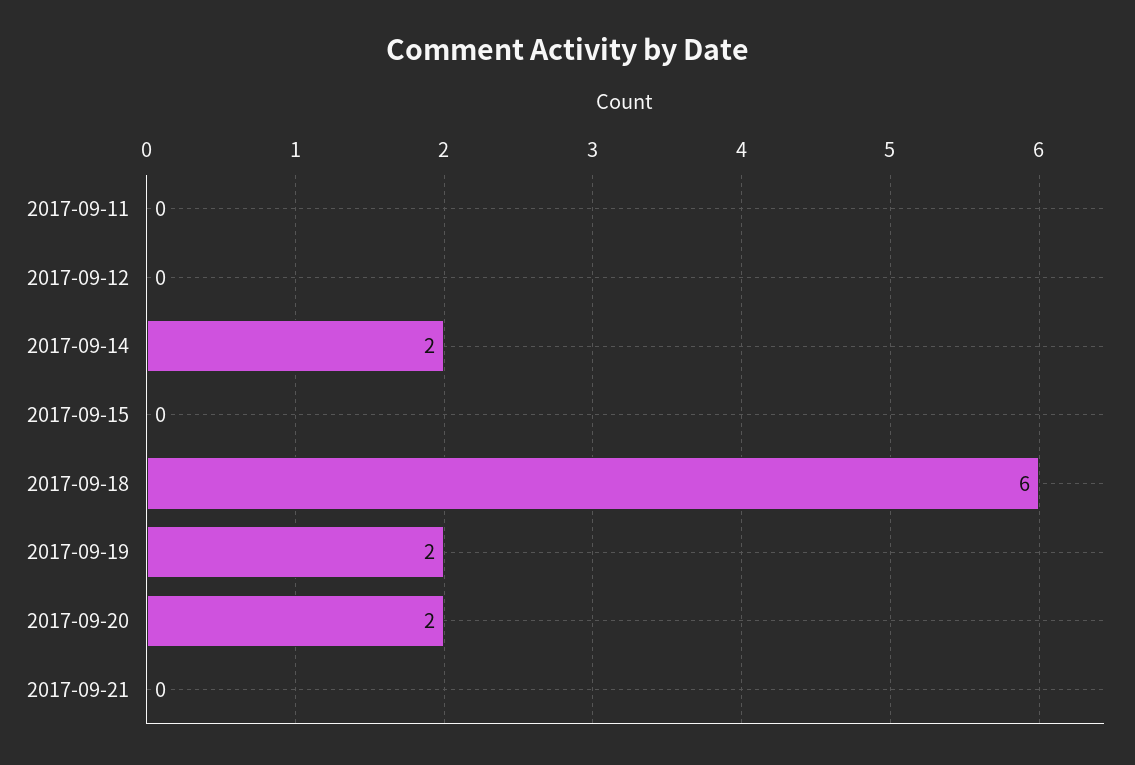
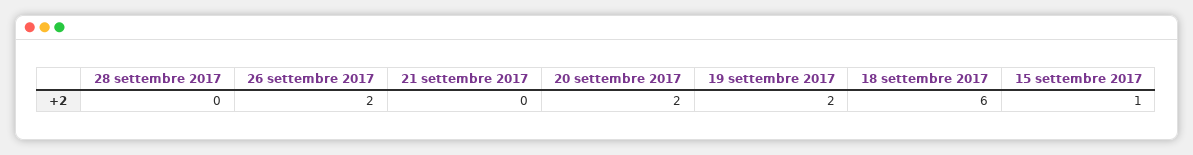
2017-09-11: 0 -> none
2017-09-12: 0 -> none
2017-09-14: 2 -> none
2017-09-15: 0 -> 1
28 settembre 2017: none -> 0
26 settembre 2017: none -> 2

